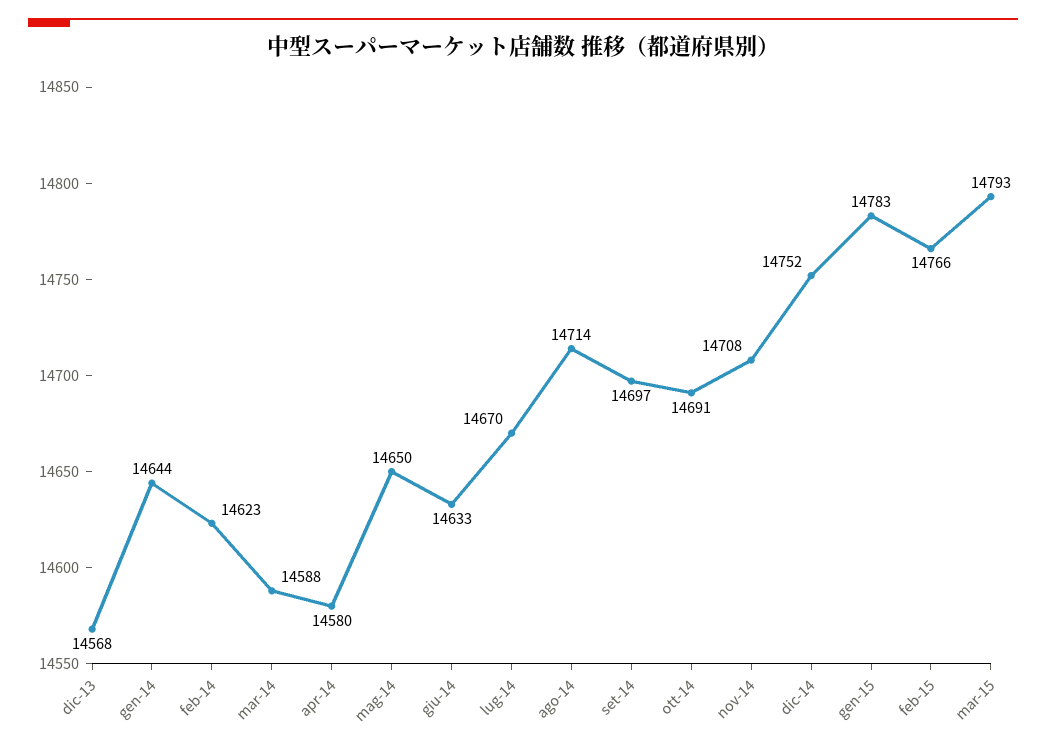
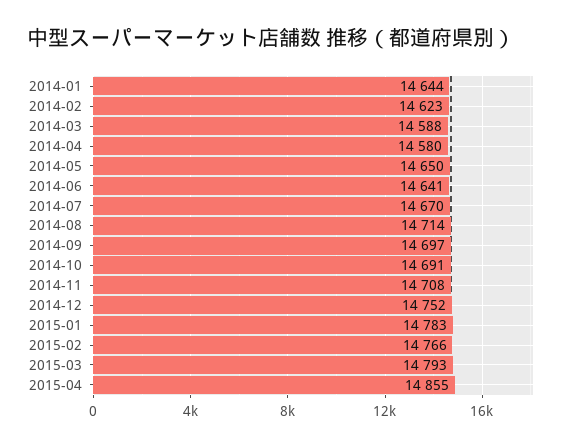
dic-13: 14568 -> none
giu-14: 14633 -> 14641
2015-04: none -> 14855

